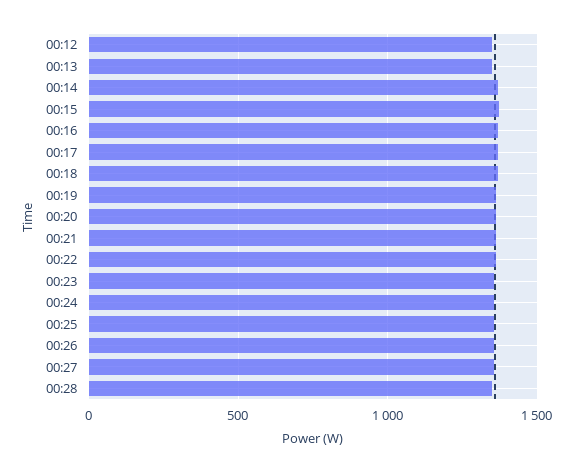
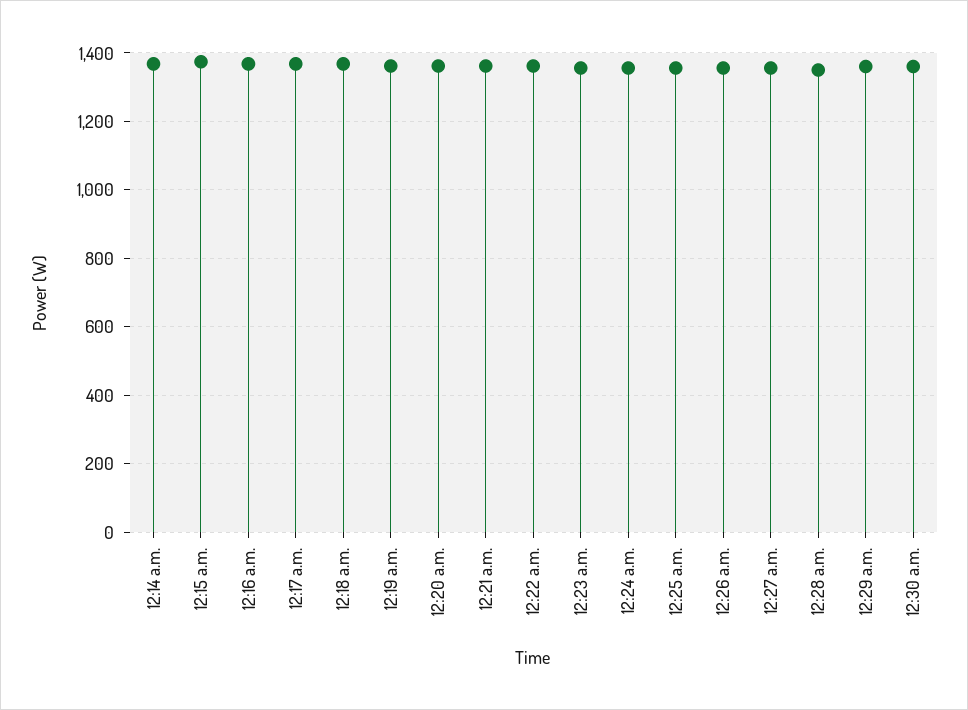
00:12: 1350 -> none
00:13: 1350 -> none
12:29 a.m.: none -> 1360
12:30 a.m.: none -> 1360

